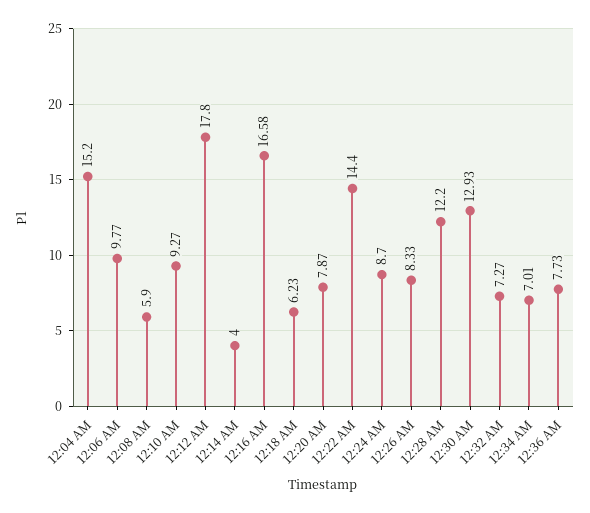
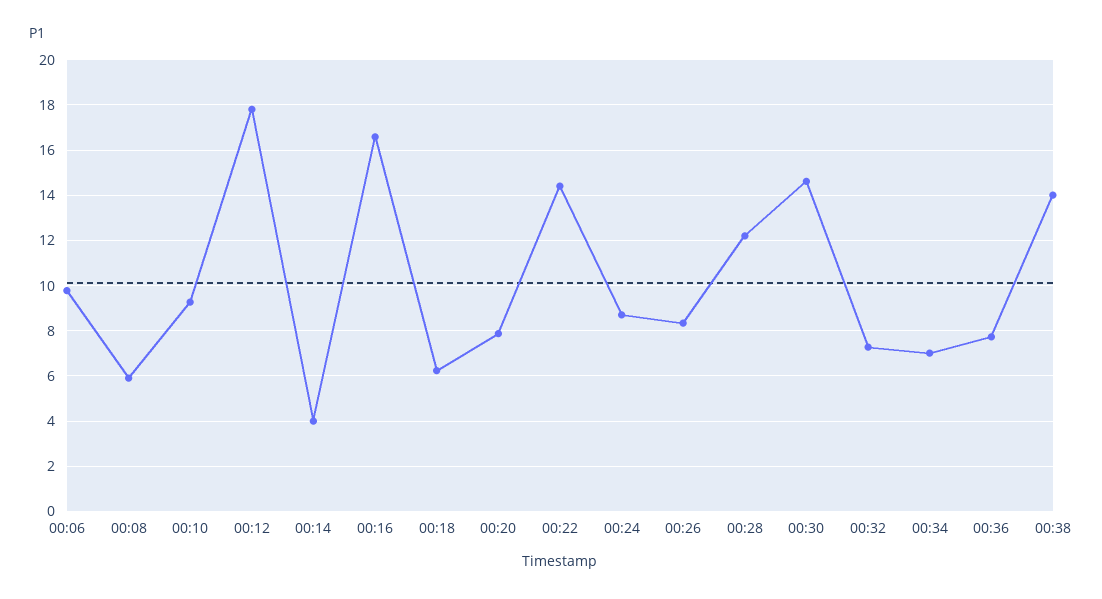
12:04 AM: 15.2 -> none
12:30 AM: 12.93 -> 14.5
00:38: none -> 14

